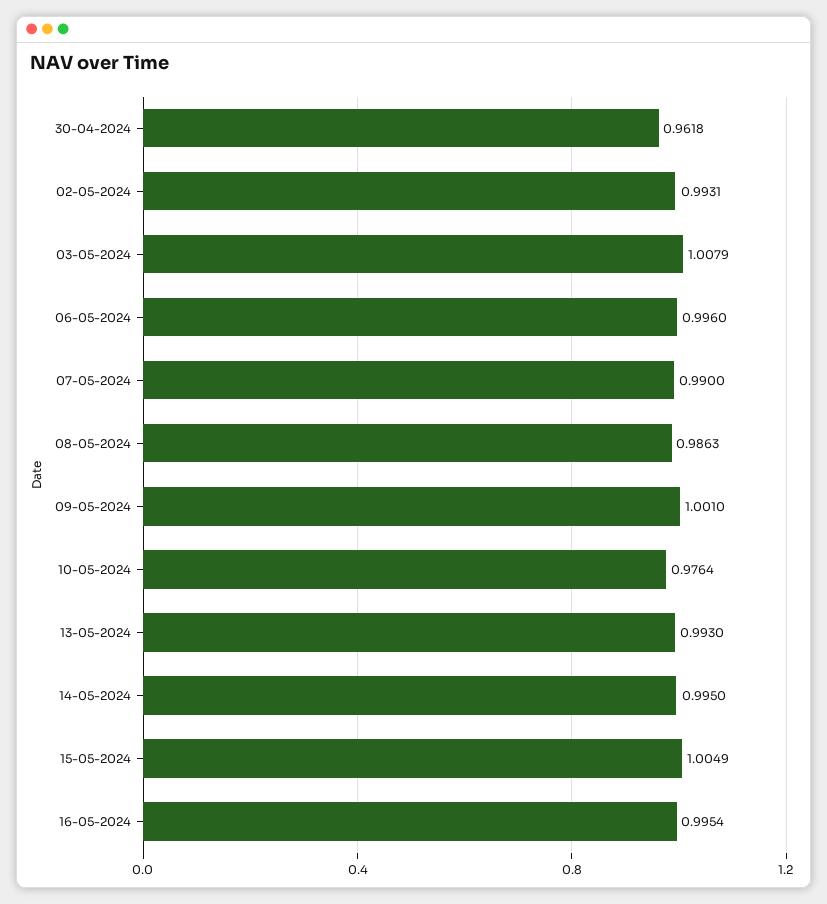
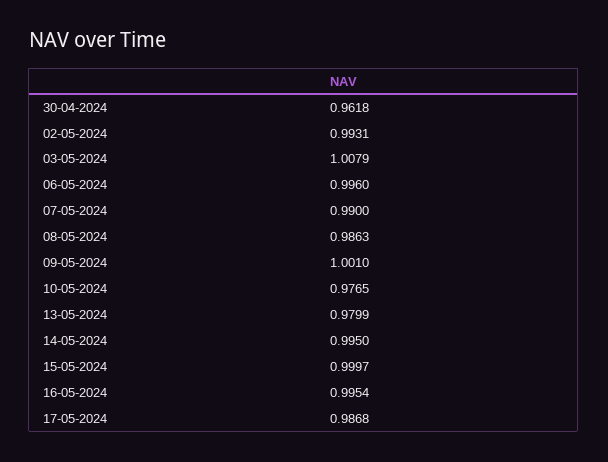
10-05-2024: 0.9764 -> 0.9765
13-05-2024: 0.993 -> 0.9799
15-05-2024: 1.0049 -> 0.9997
17-05-2024: none -> 0.9868

